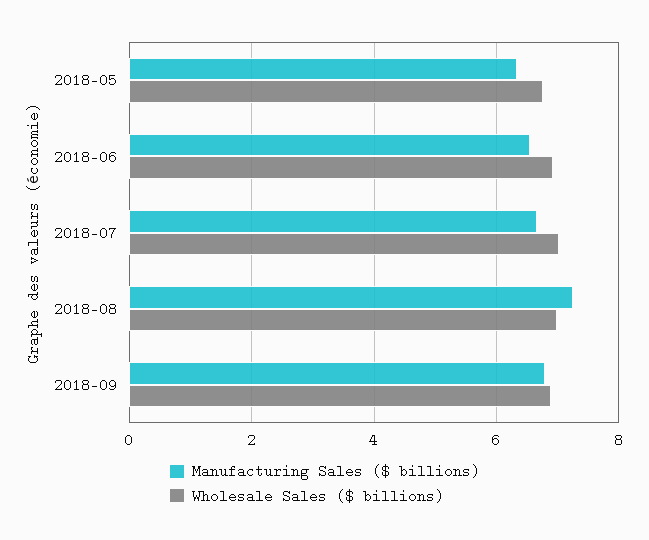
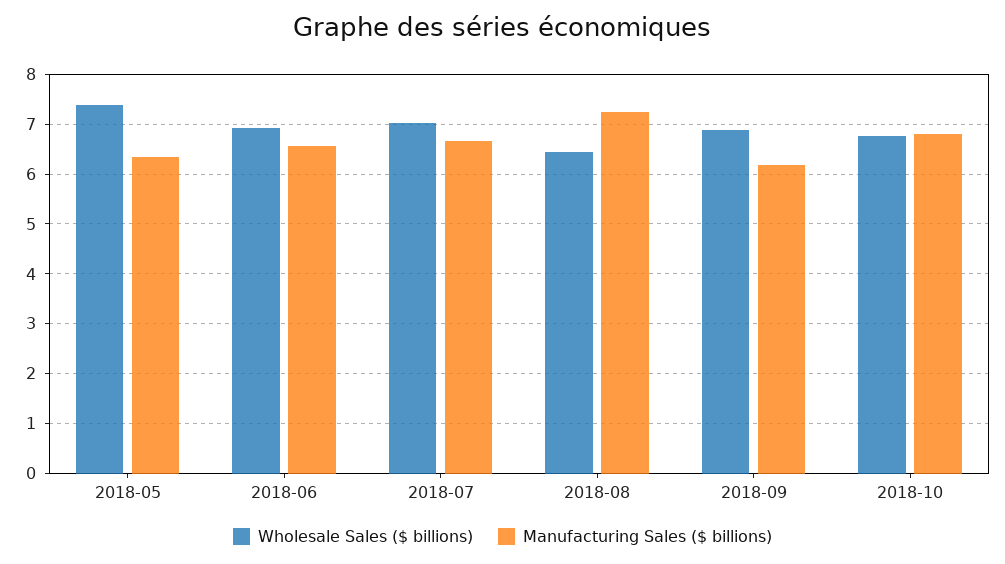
Wholesale Sales ($ billions), 2018-05: 6.8 -> 7.4
Wholesale Sales ($ billions), 2018-08: 7 -> 6.4
Manufacturing Sales ($ billions), 2018-09: 6.8 -> 6.2
Wholesale Sales ($ billions), 2018-10: none -> 6.8
Manufacturing Sales ($ billions), 2018-10: none -> 6.8

